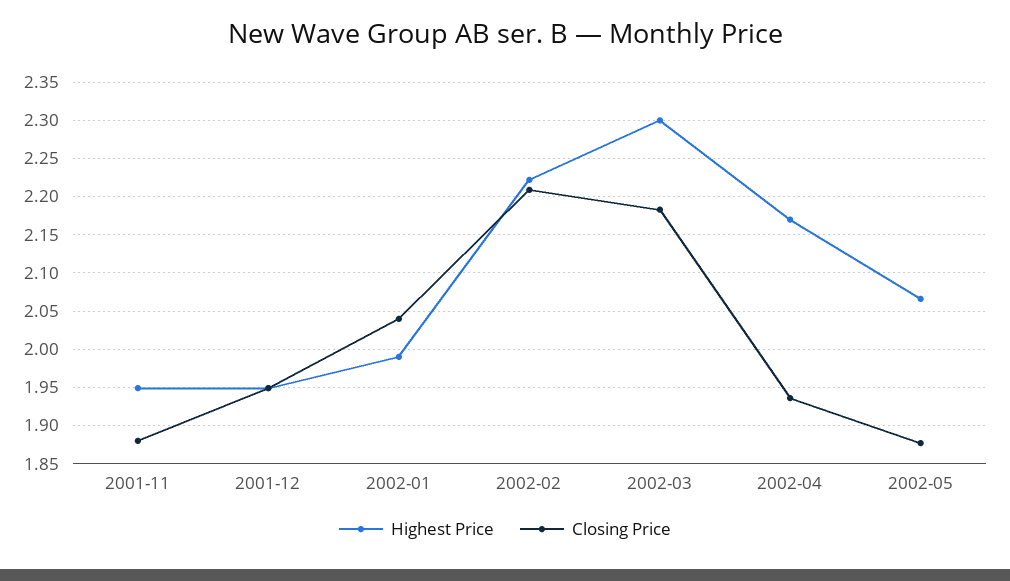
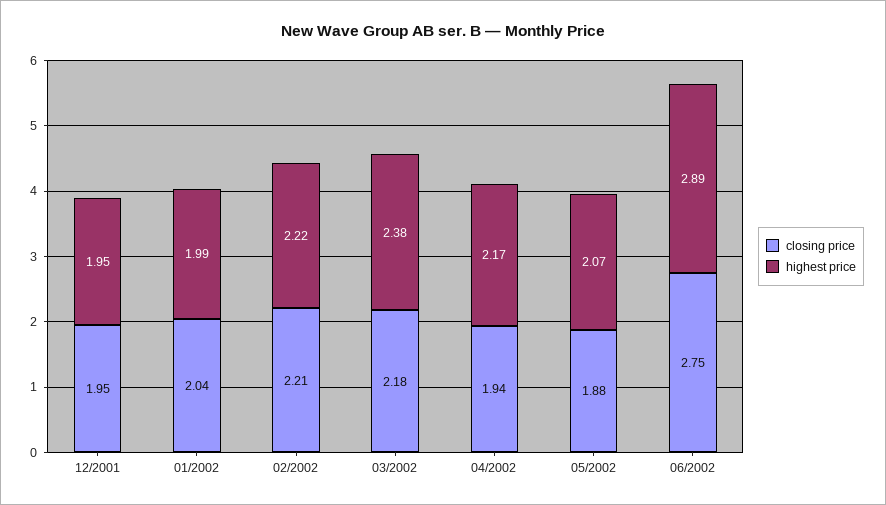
Highest Price, 2001-11: 1.95 -> none
Closing Price, 2001-11: 1.88 -> none
Highest Price, 2002-03: 2.3 -> 2.38
Closing Price, 06/2002: none -> 2.75
Highest Price, 06/2002: none -> 2.89

